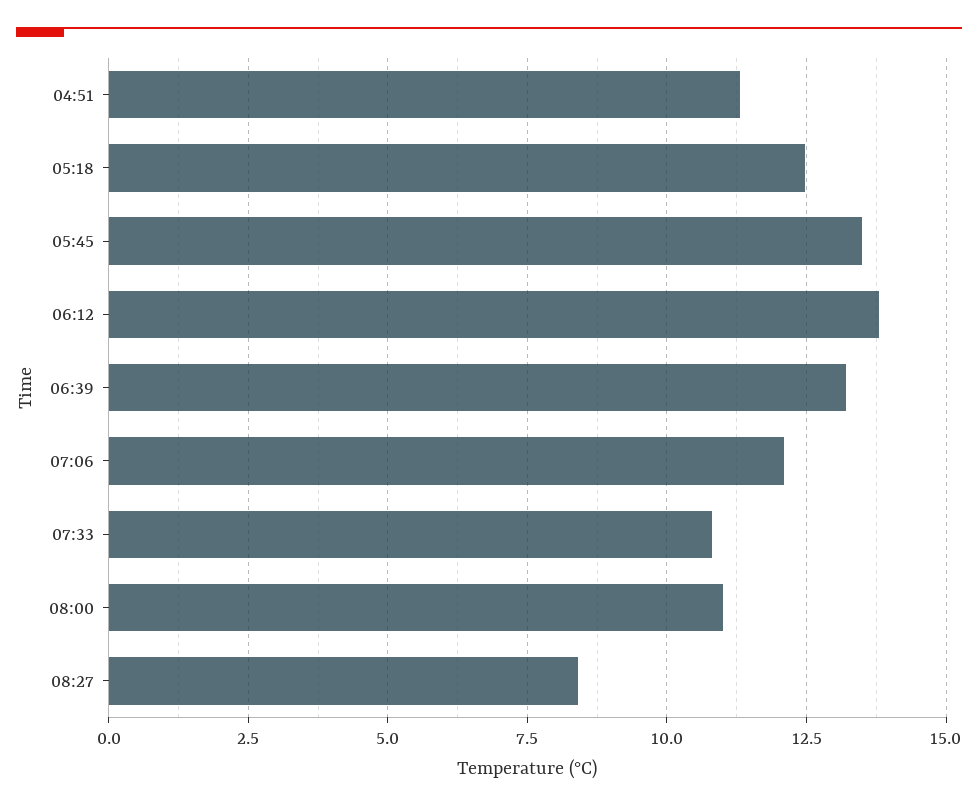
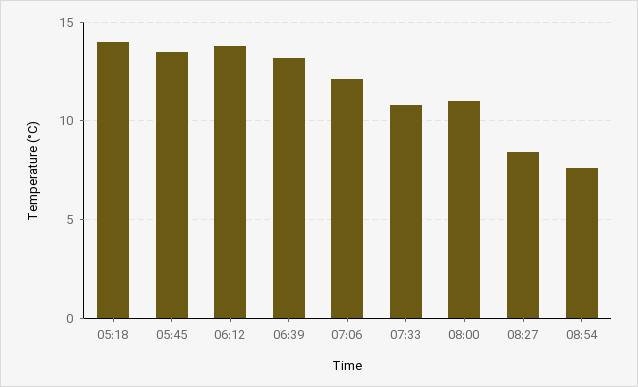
04:51: 11.25 -> none
05:18: 12.5 -> 14
08:54: none -> 7.5

